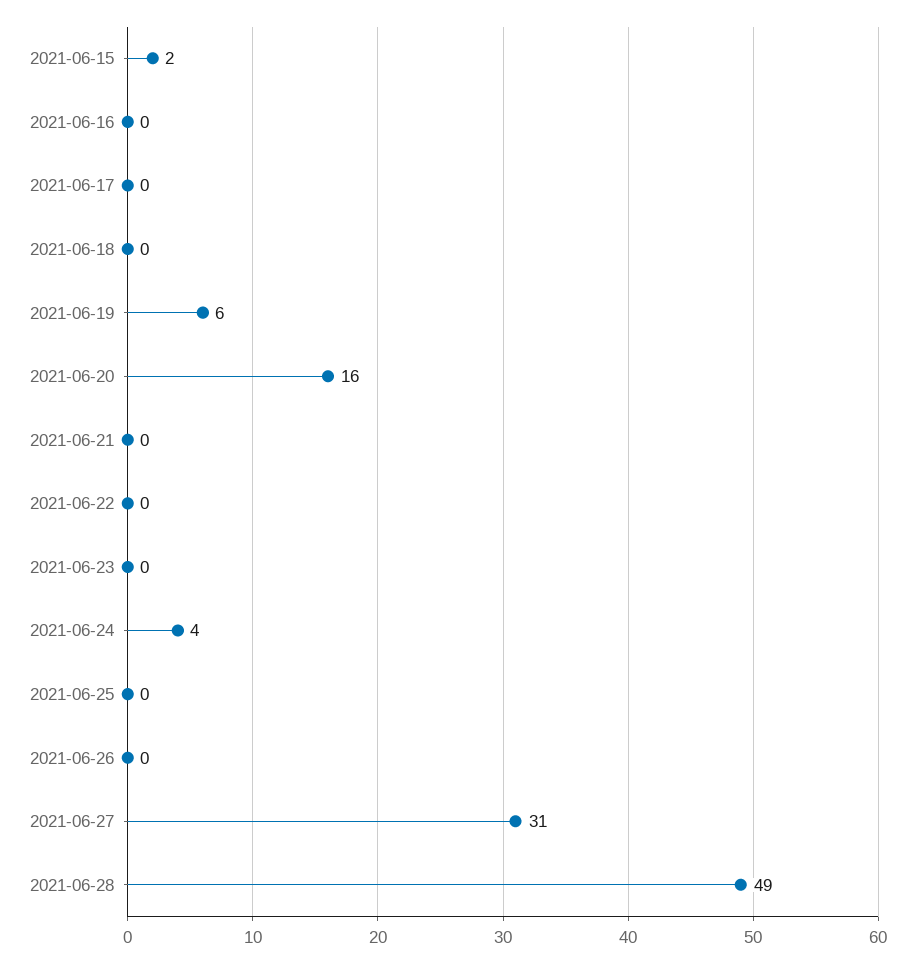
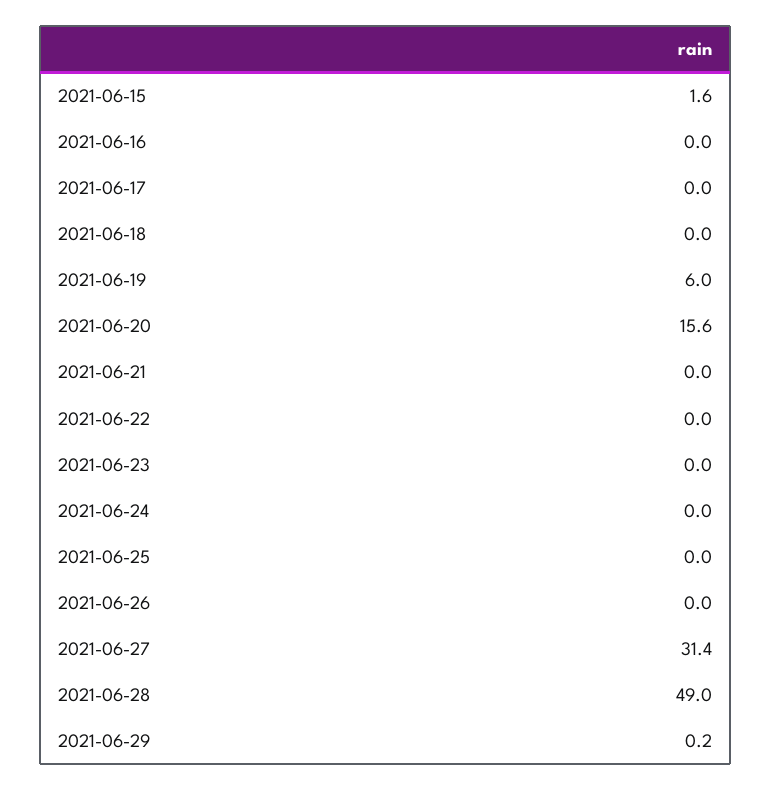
2021-06-24: 4 -> 0
2021-06-29: none -> 0.2

